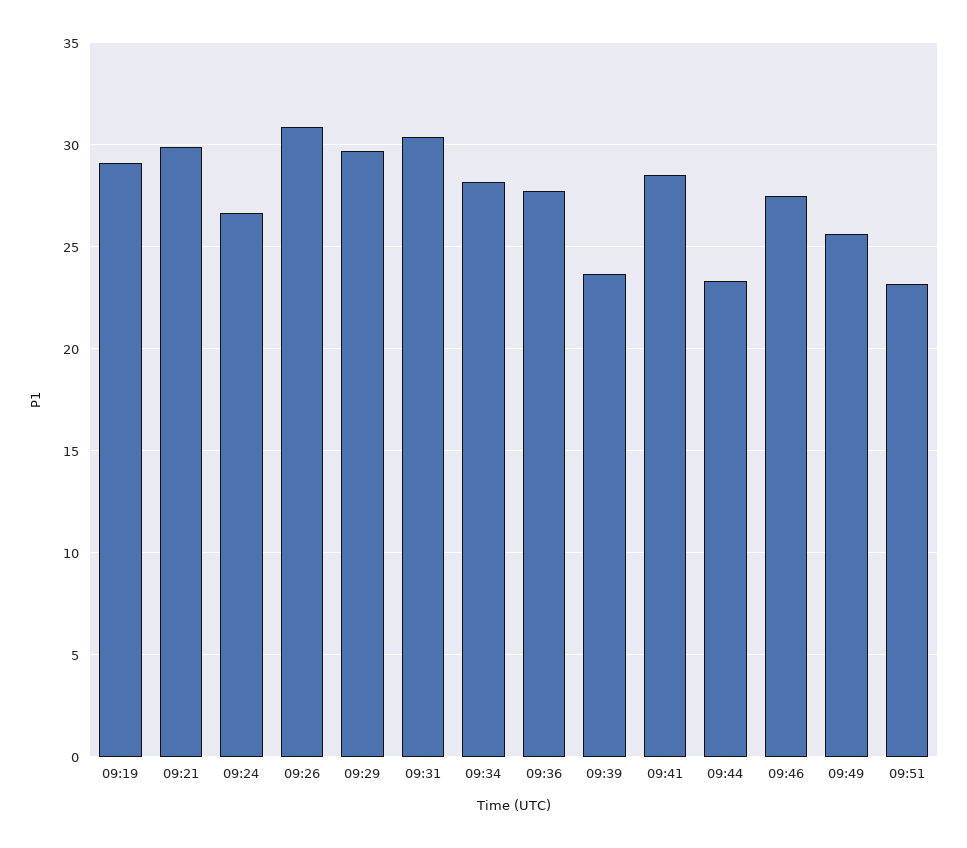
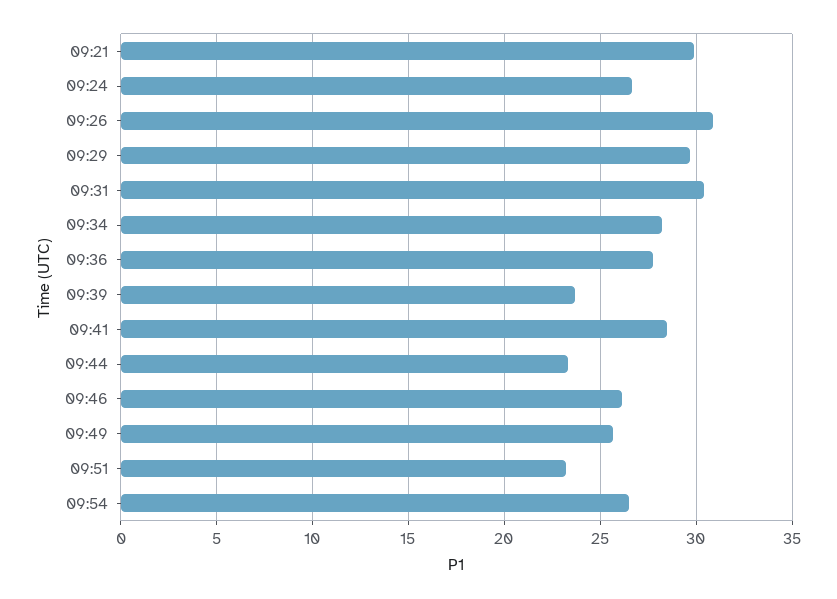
09:19: 29 -> none
09:46: 27.5 -> 26
09:54: none -> 26.5

